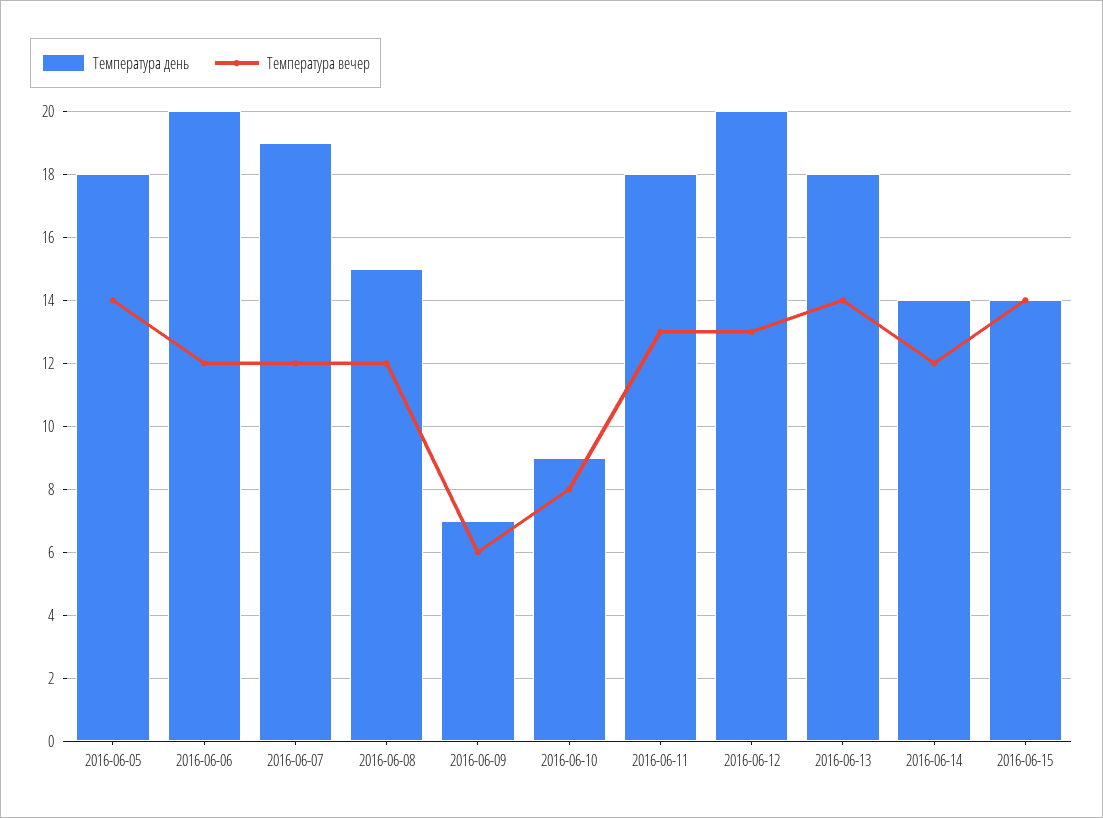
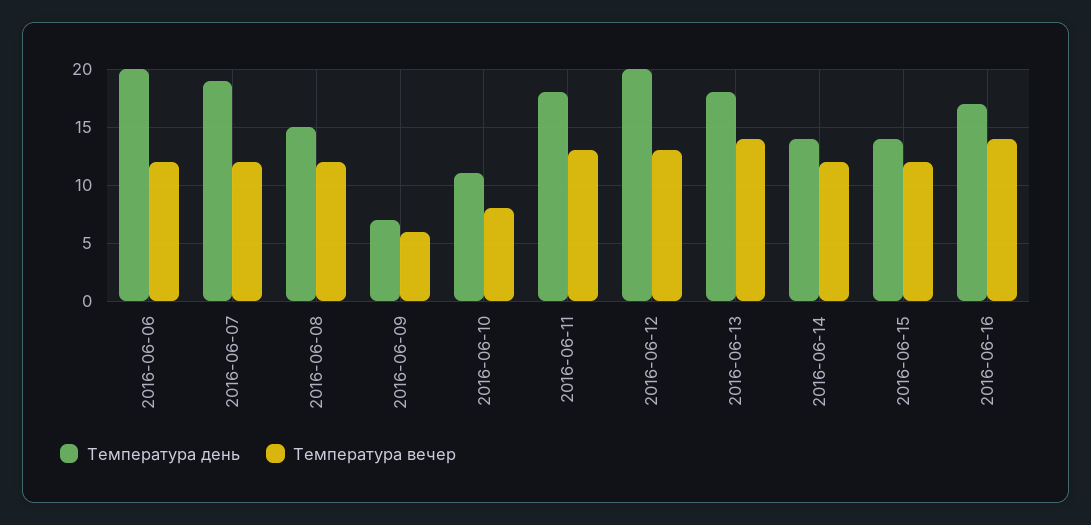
Температура день, 2016-06-05: 18 -> none
Температура вечер, 2016-06-05: 14 -> none
Температура день, 2016-06-10: 9 -> 11
Температура вечер, 2016-06-15: 14 -> 12
Температура день, 2016-06-16: none -> 17
Температура вечер, 2016-06-16: none -> 14

